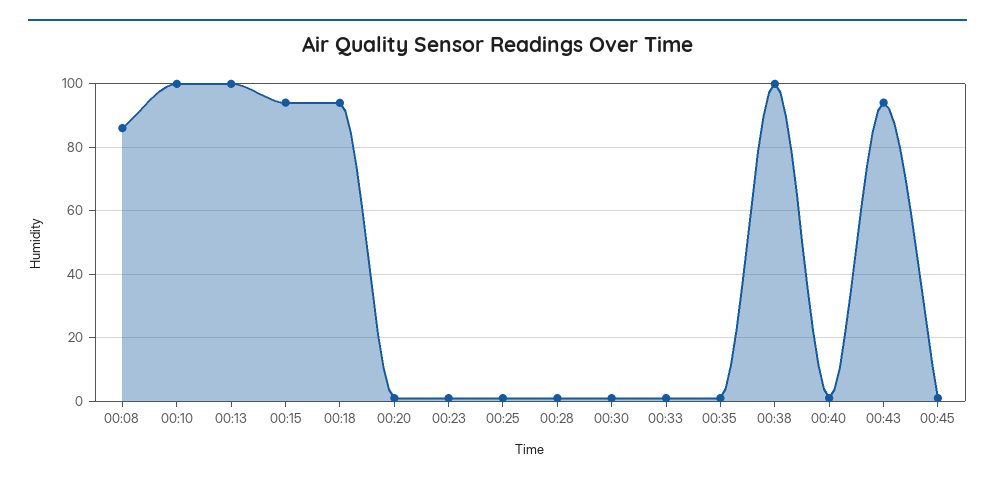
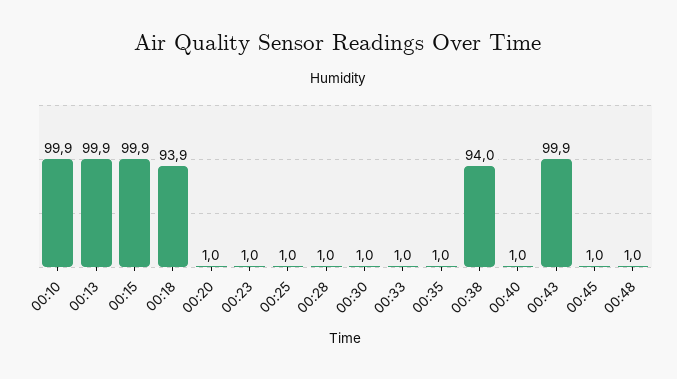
00:08: 86 -> none
00:15: 94 -> 99.9
00:38: 100 -> 94
00:43: 94 -> 99.9
00:48: none -> 1

